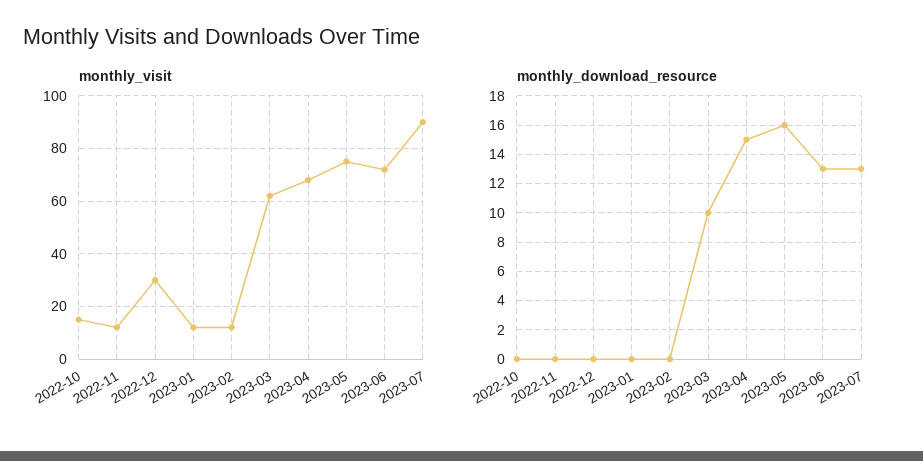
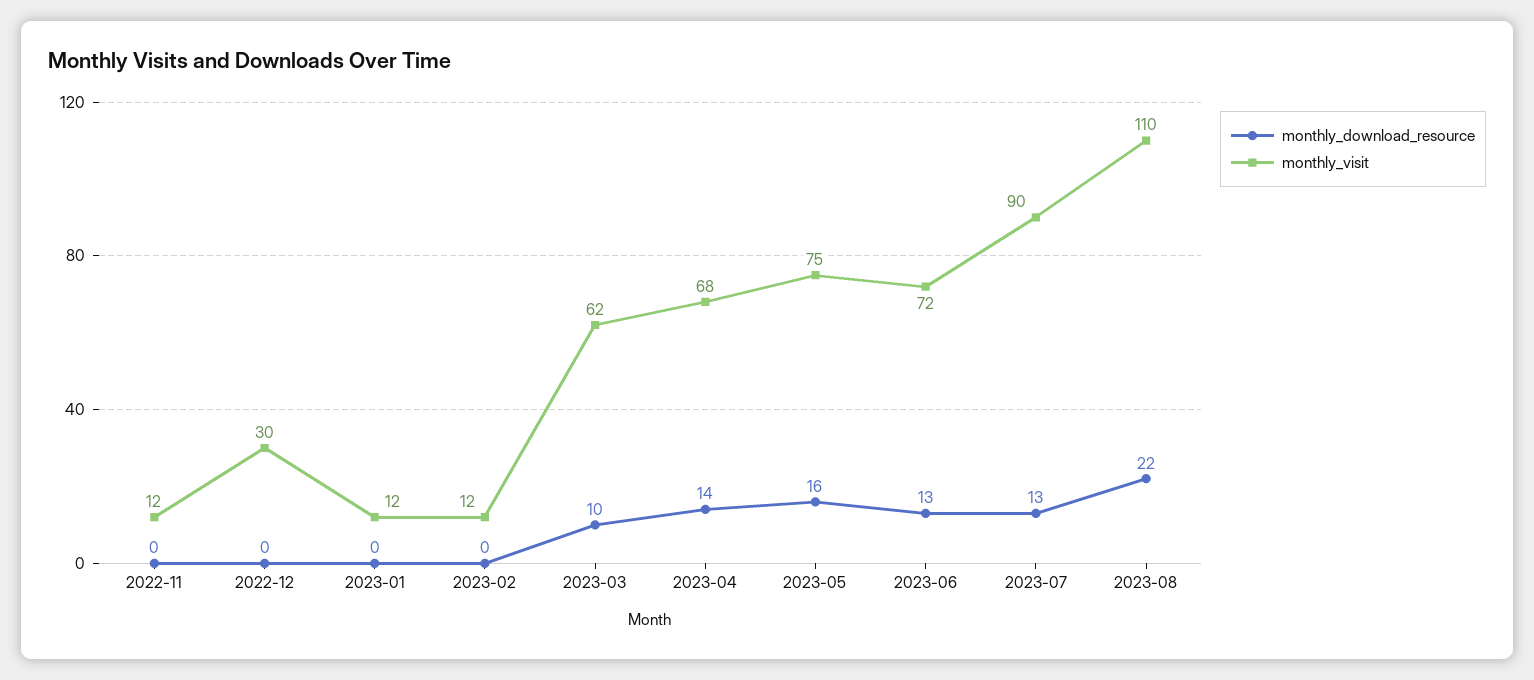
monthly_visit, 2022-10: 15 -> none
monthly_download_resource, 2022-10: 0 -> none
monthly_download_resource, 2023-04: 15 -> 14
monthly_download_resource, 2023-08: none -> 22
monthly_visit, 2023-08: none -> 110

